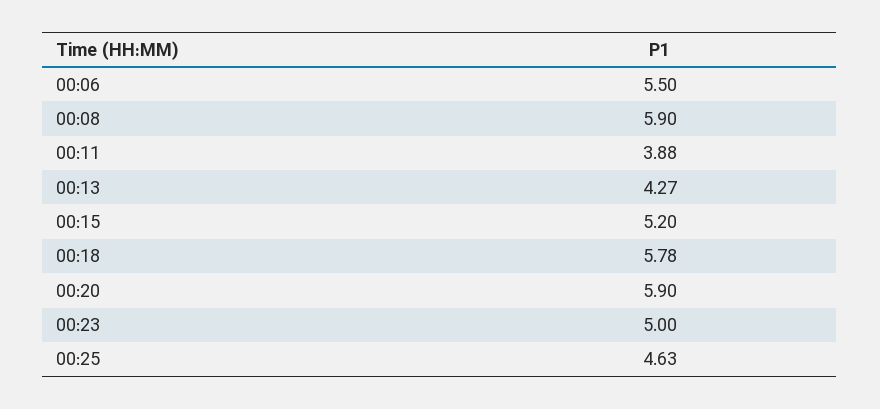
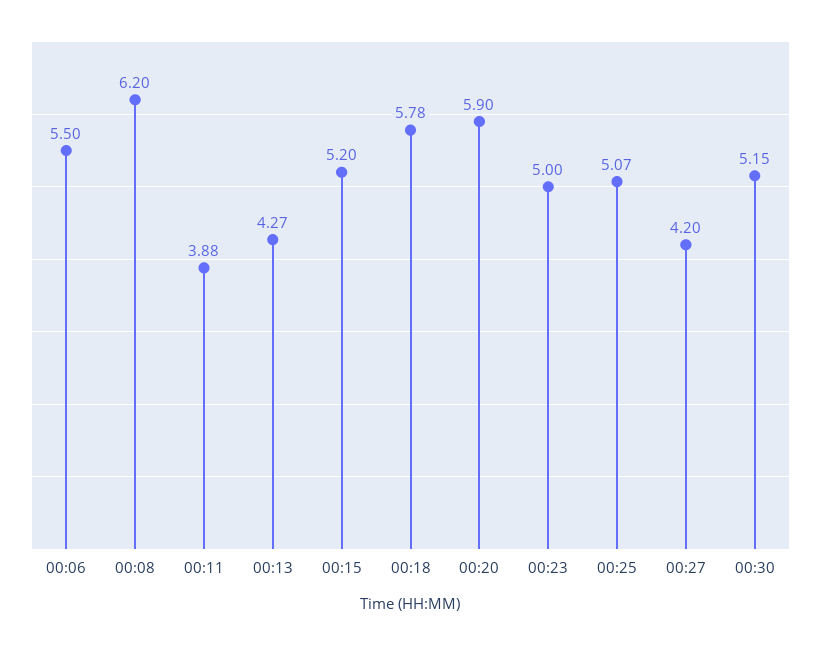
00:08: 5.9 -> 6.2
00:25: 4.63 -> 5.07
00:27: none -> 4.2
00:30: none -> 5.15

